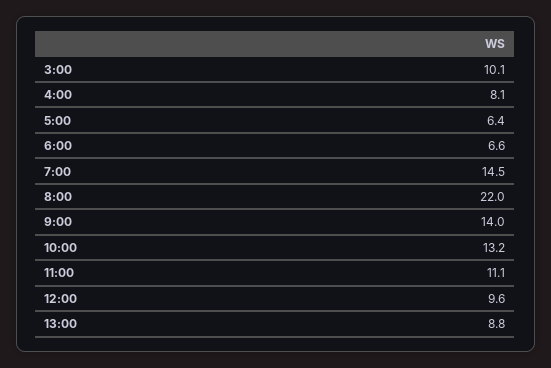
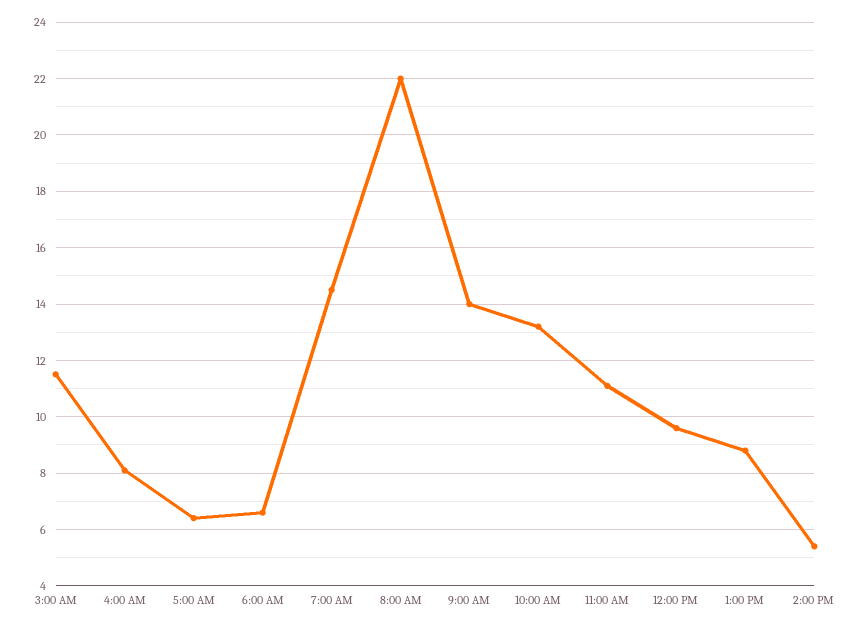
3:00: 10.1 -> 11.5
2:00 PM: none -> 5.5

